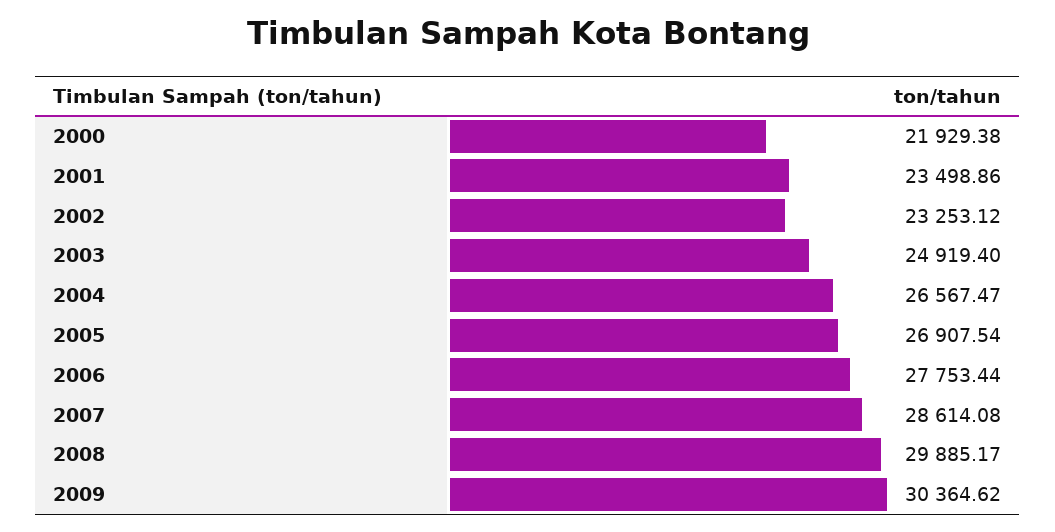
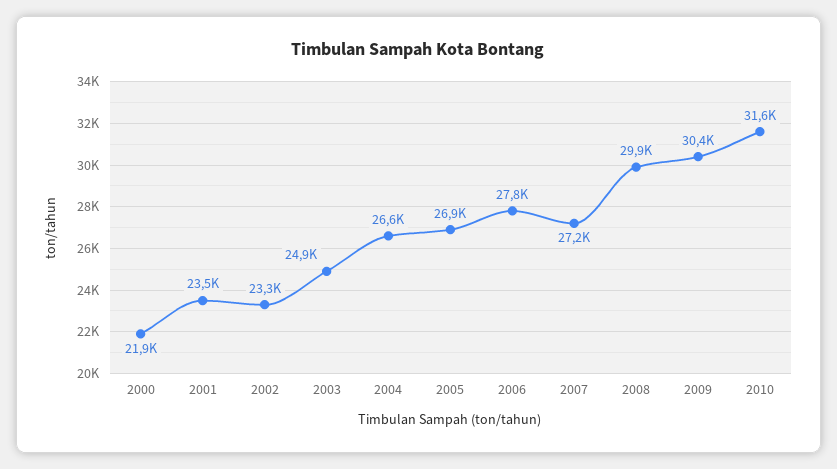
2007: 28614.08 -> 27200
2010: none -> 31600

